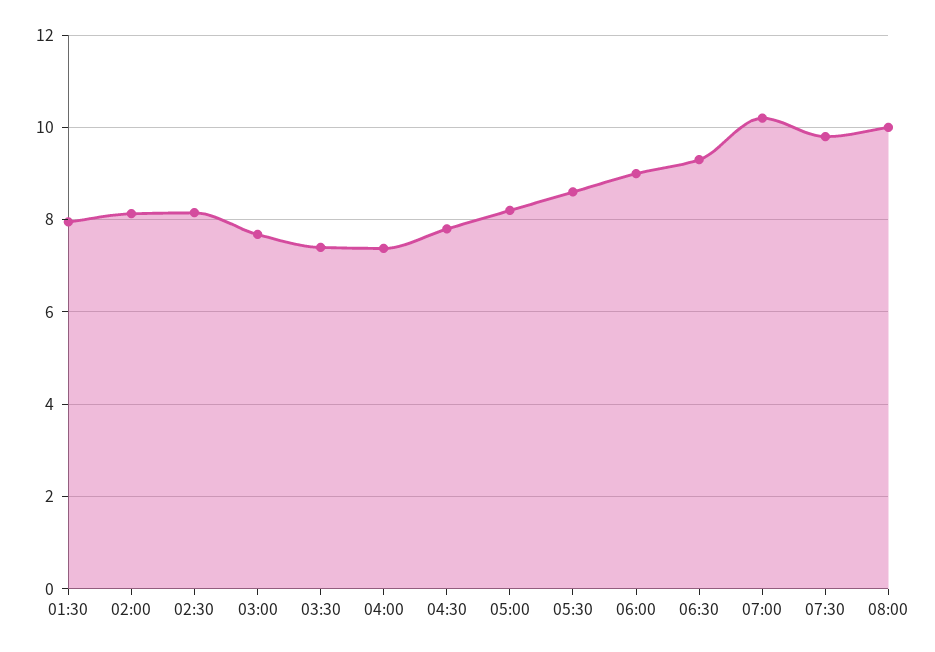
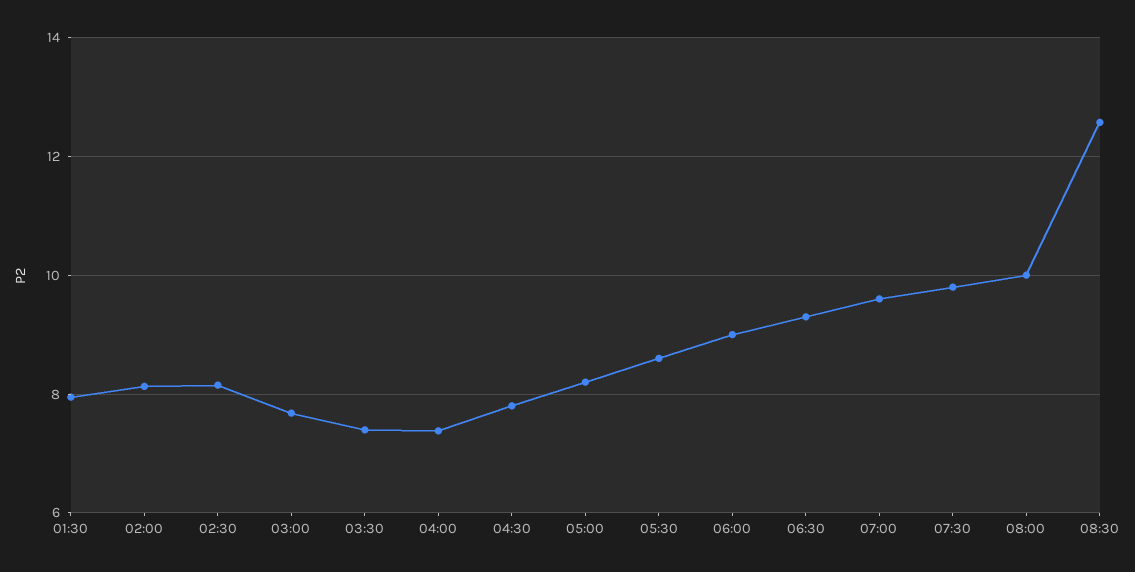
07:00: 10.2 -> 9.6
08:30: none -> 12.6

